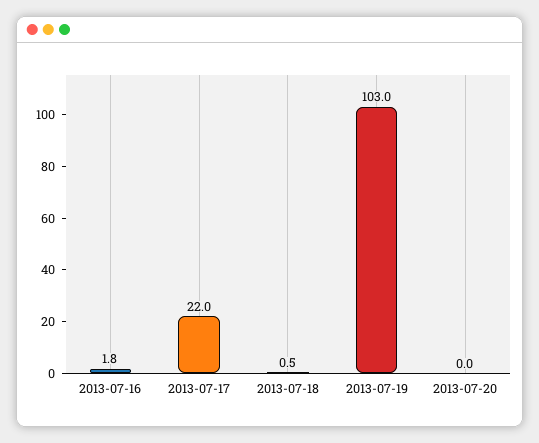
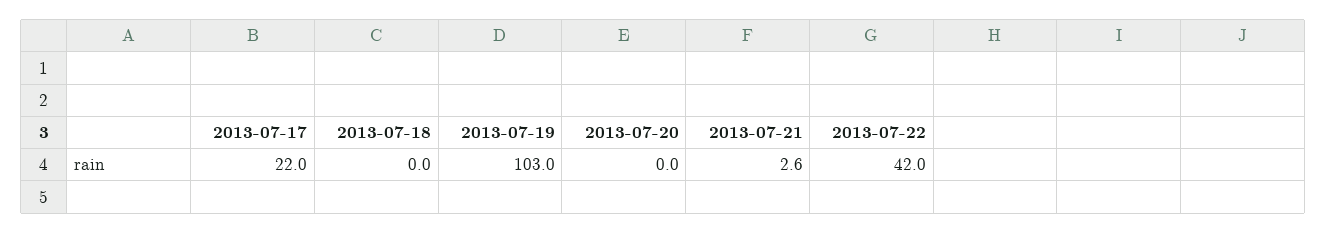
2013-07-16: 1.8 -> none
2013-07-18: 0.5 -> 0
2013-07-21: none -> 2.6
2013-07-22: none -> 42

